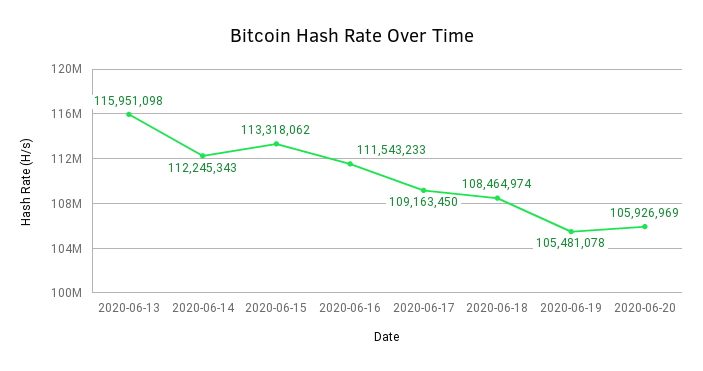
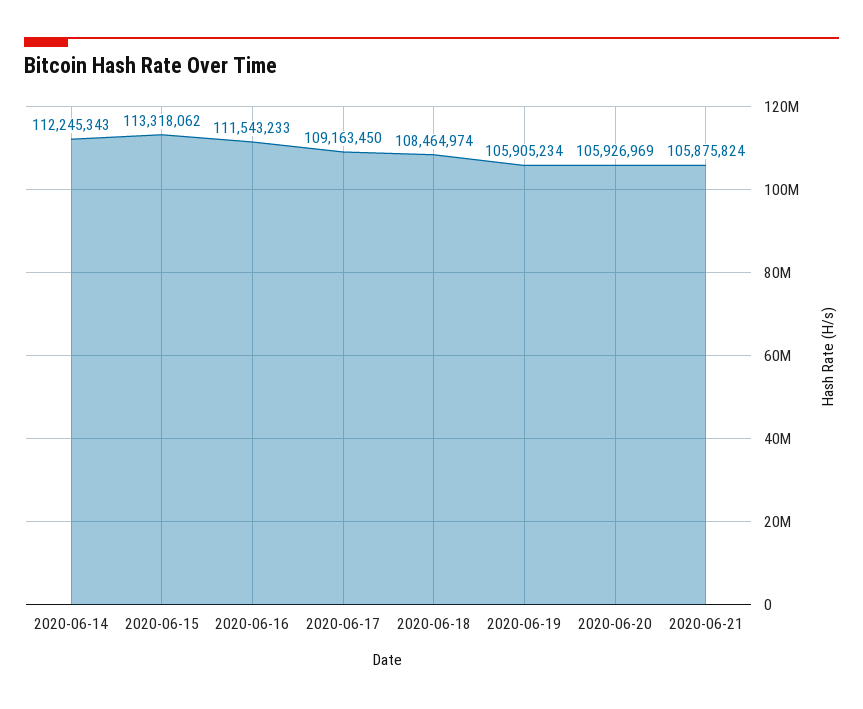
2020-06-13: 115951098 -> none
2020-06-19: 105481078 -> 105905234
2020-06-21: none -> 105875824

